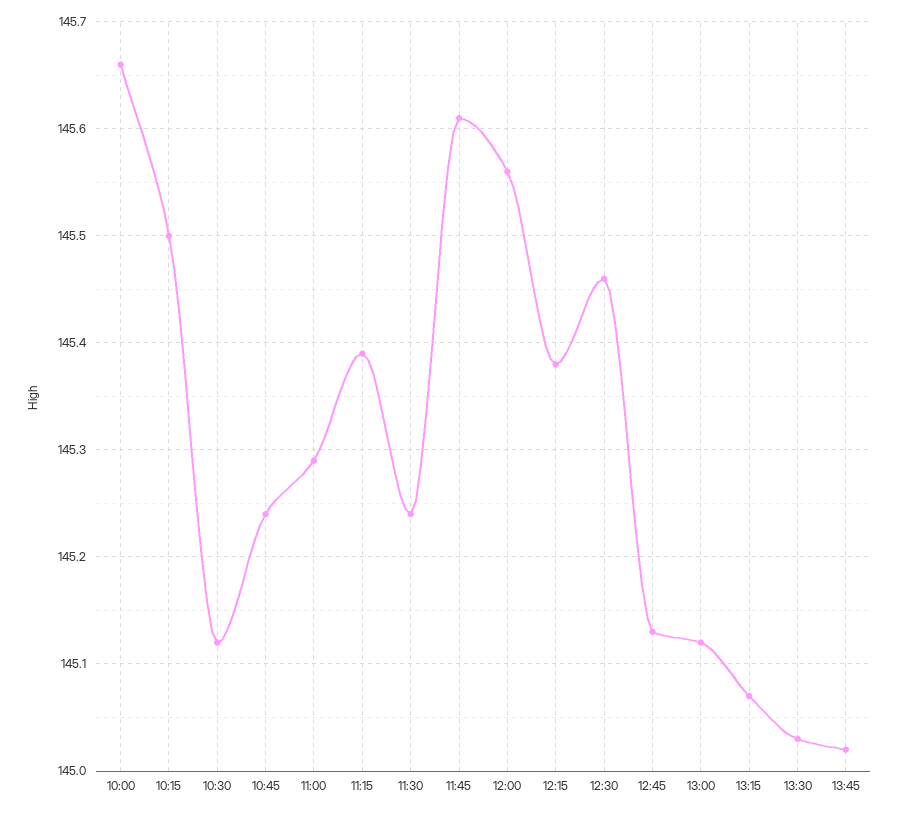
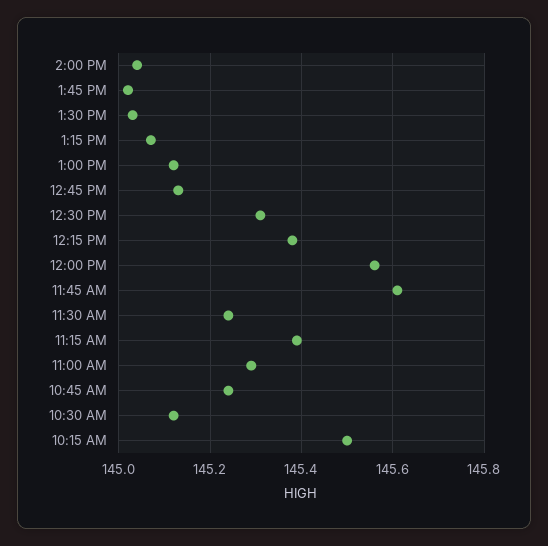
10:00: 145.66 -> none
12:30: 145.46 -> 145.3
2:00 PM: none -> 145.05

